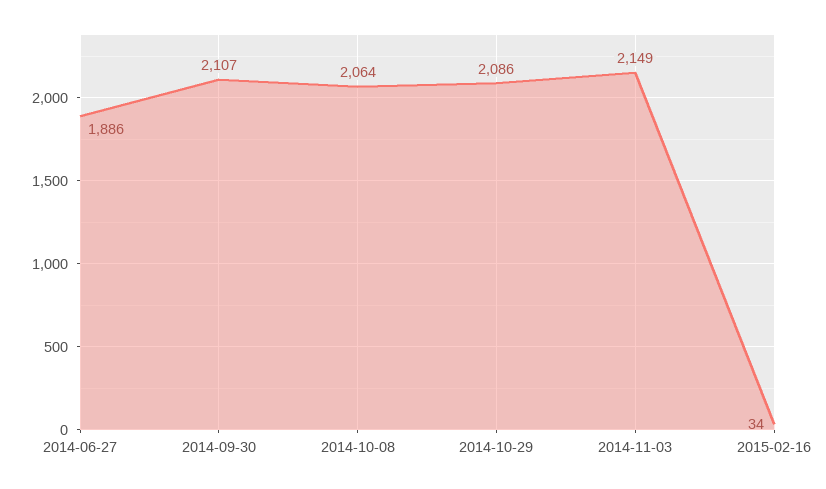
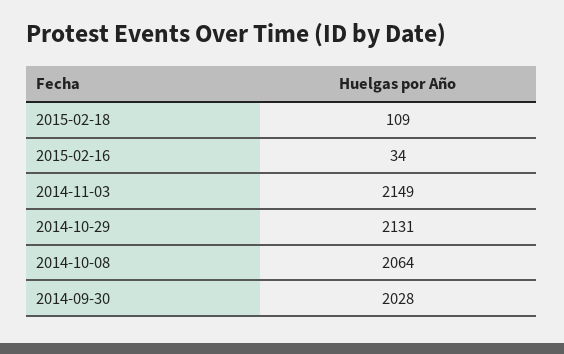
2014-06-27: 1886 -> none
2014-09-30: 2107 -> 2028
2014-10-29: 2086 -> 2131
2015-02-18: none -> 109

